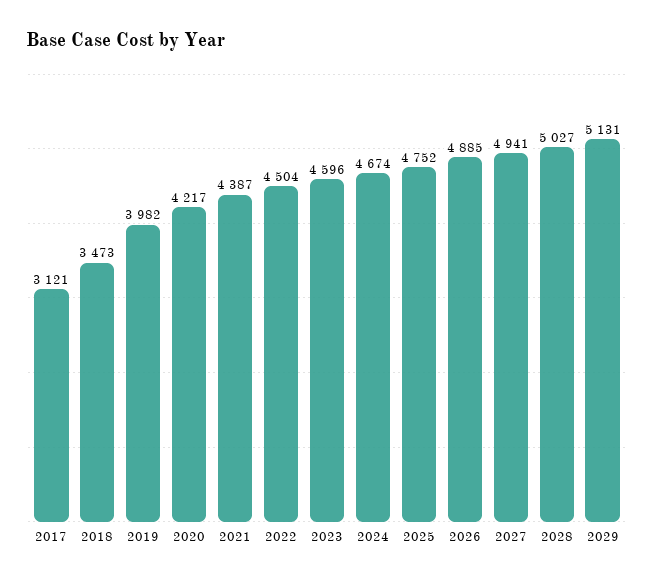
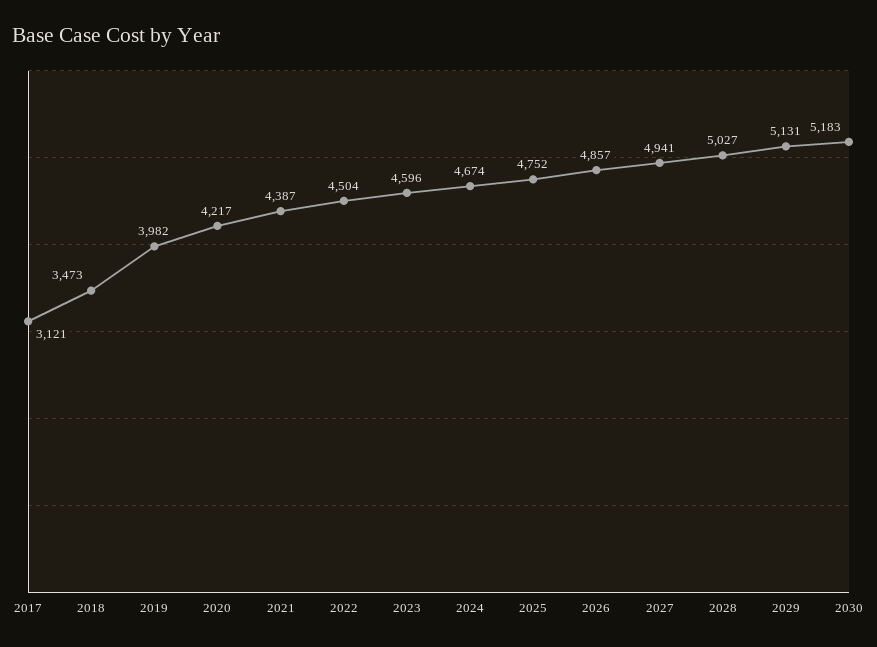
2026: 4885 -> 4857
2030: none -> 5183

